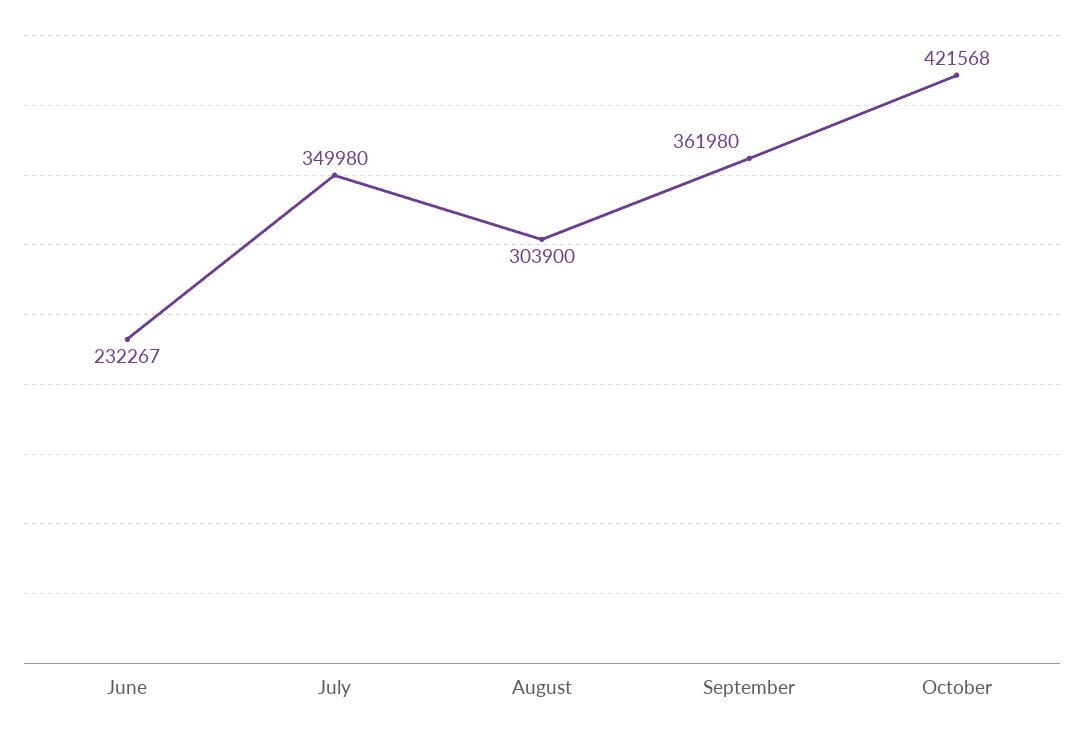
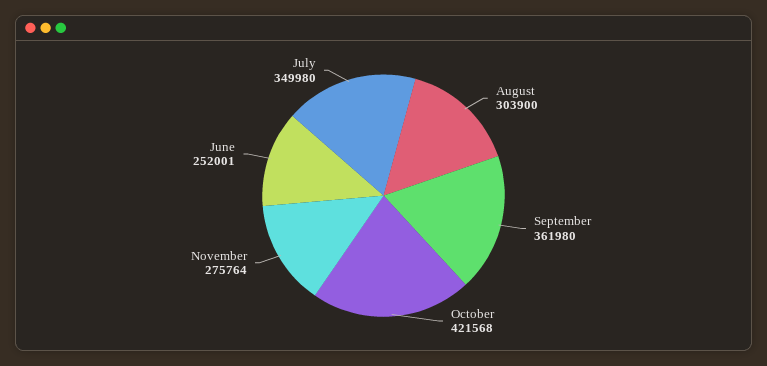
June: 232267 -> 252001
November: none -> 275764

